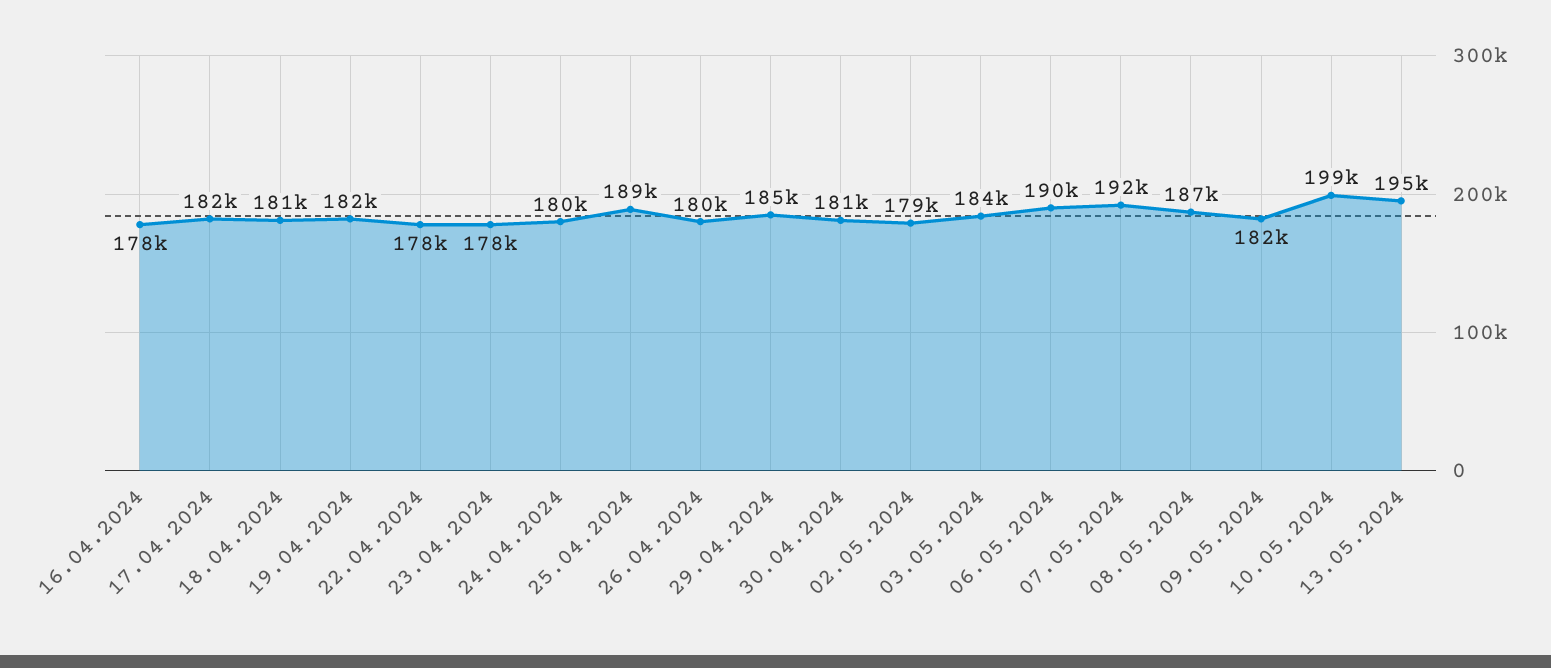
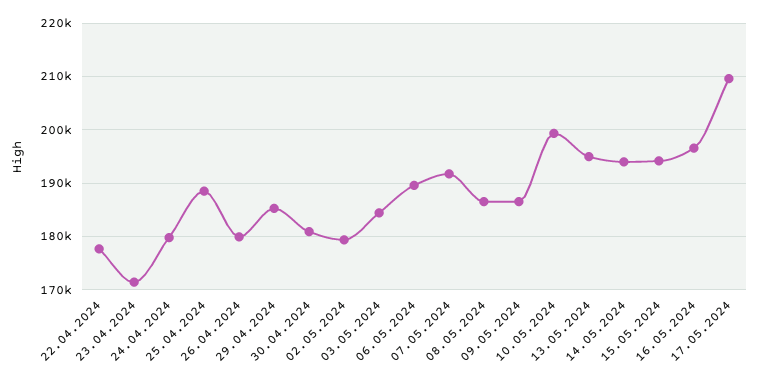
16.04.2024: 178000 -> none
17.04.2024: 182000 -> none
18.04.2024: 181000 -> none
19.04.2024: 182000 -> none
23.04.2024: 178000 -> 172000
09.05.2024: 182000 -> 186000
14.05.2024: none -> 194000
15.05.2024: none -> 194000
16.05.2024: none -> 196000
17.05.2024: none -> 210000

